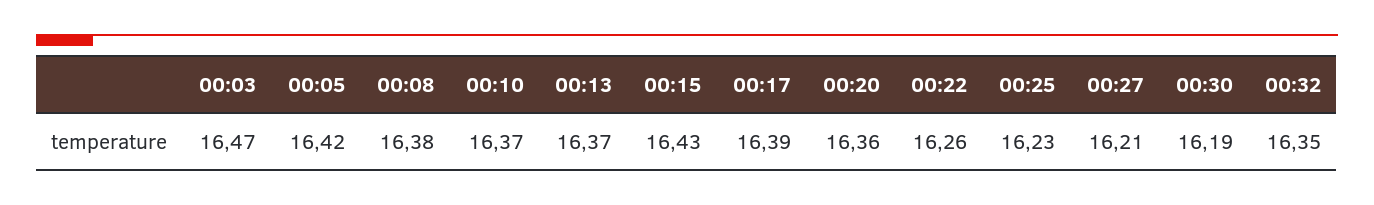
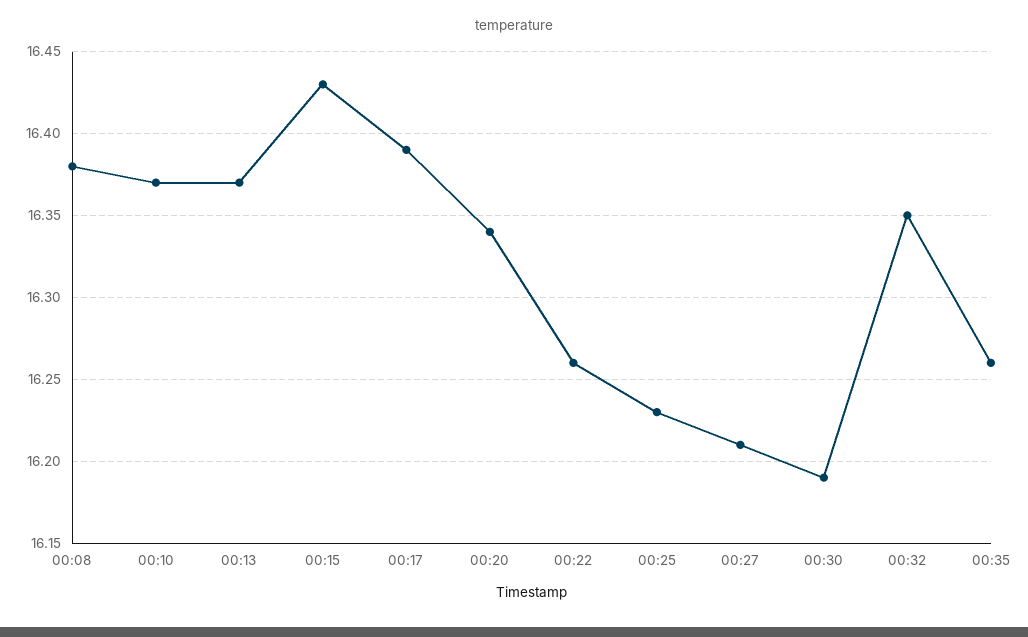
00:03: 16.47 -> none
00:05: 16.42 -> none
00:20: 16.36 -> 16.34
00:35: none -> 16.26

